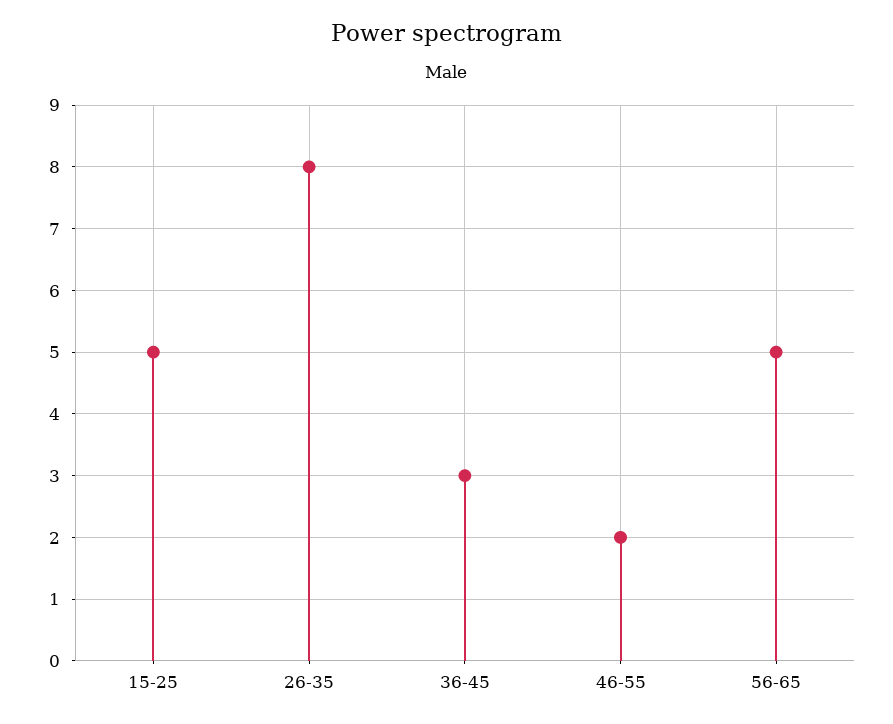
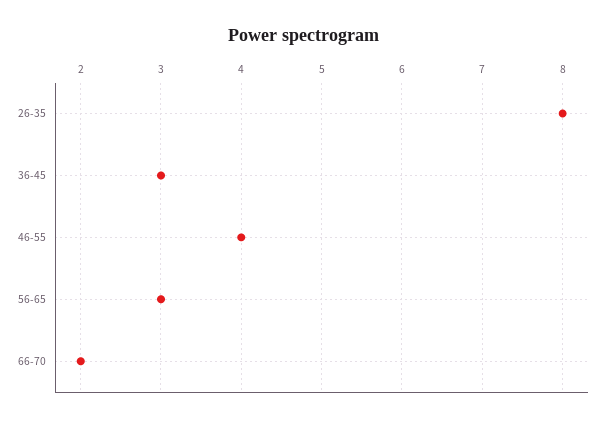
15-25: 5 -> none
46-55: 2 -> 4
56-65: 5 -> 3
66-70: none -> 2

